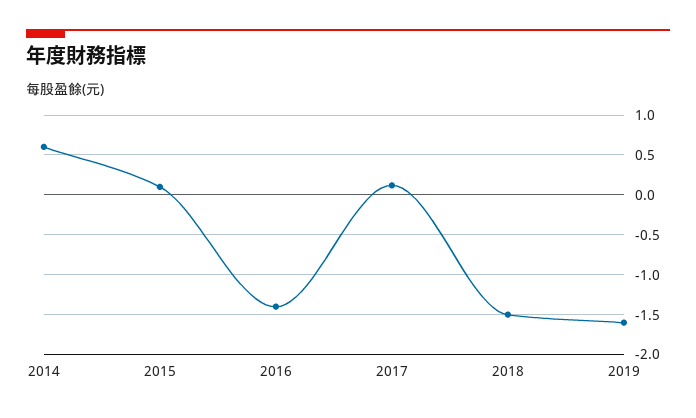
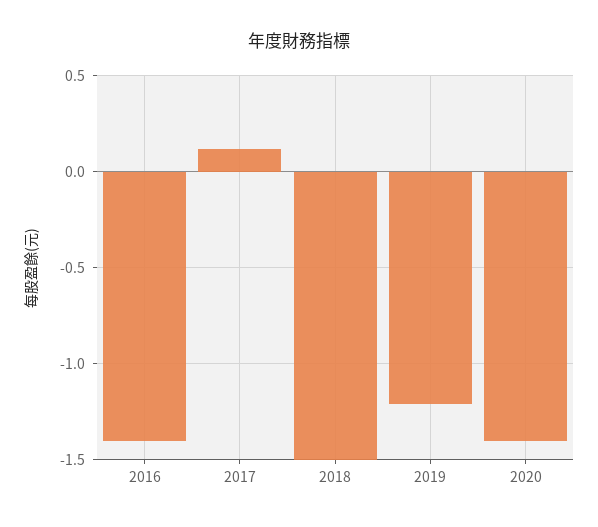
2014: 0.6 -> none
2015: 0.1 -> none
2019: -1.6 -> -1.2
2020: none -> -1.4

